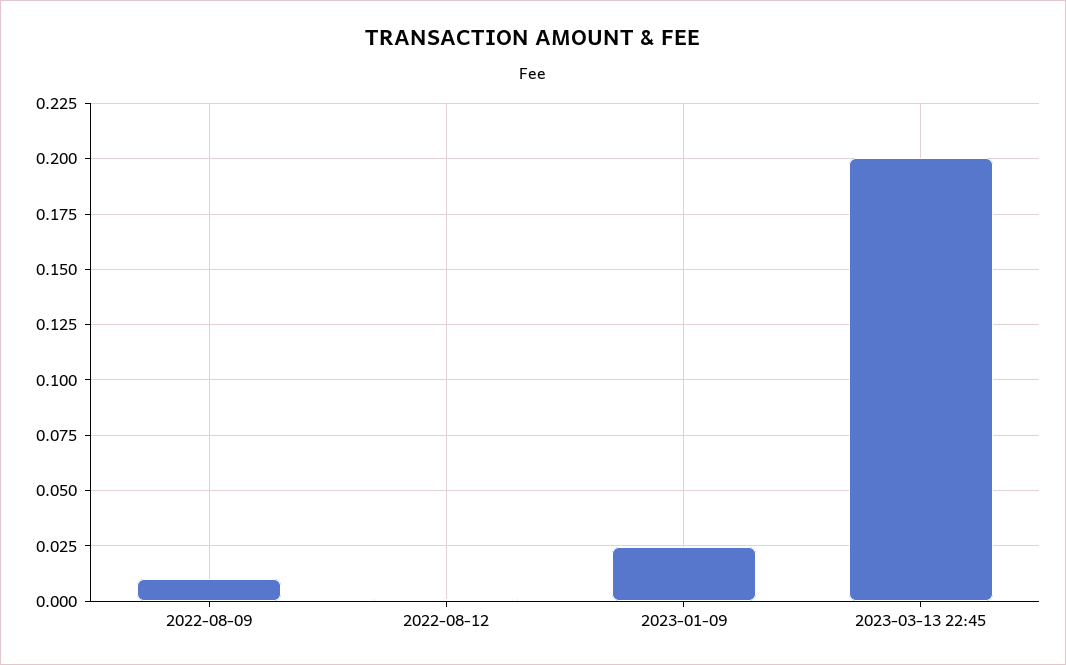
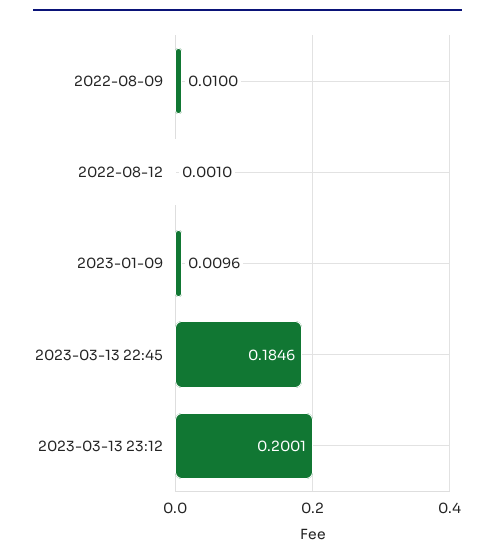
2023-01-09: 0.025 -> 0.0096
2023-03-13 22:45: 0.2 -> 0.1846
2023-03-13 23:12: none -> 0.2001

